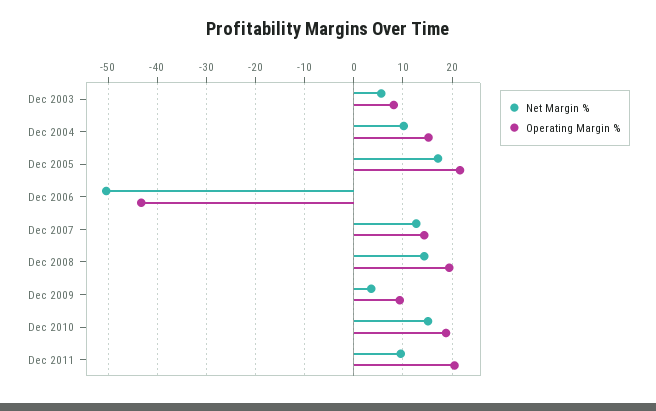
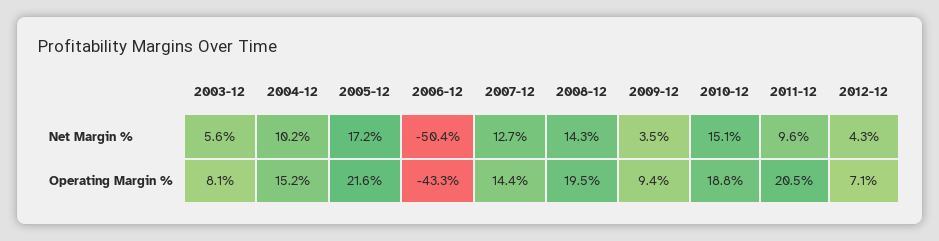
Net Margin %, 2012-12: none -> 4.3
Operating Margin %, 2012-12: none -> 7.1

